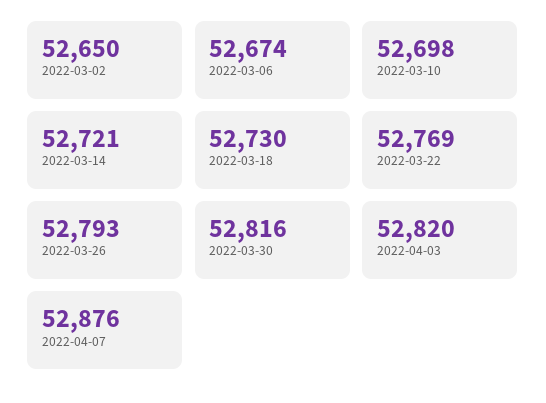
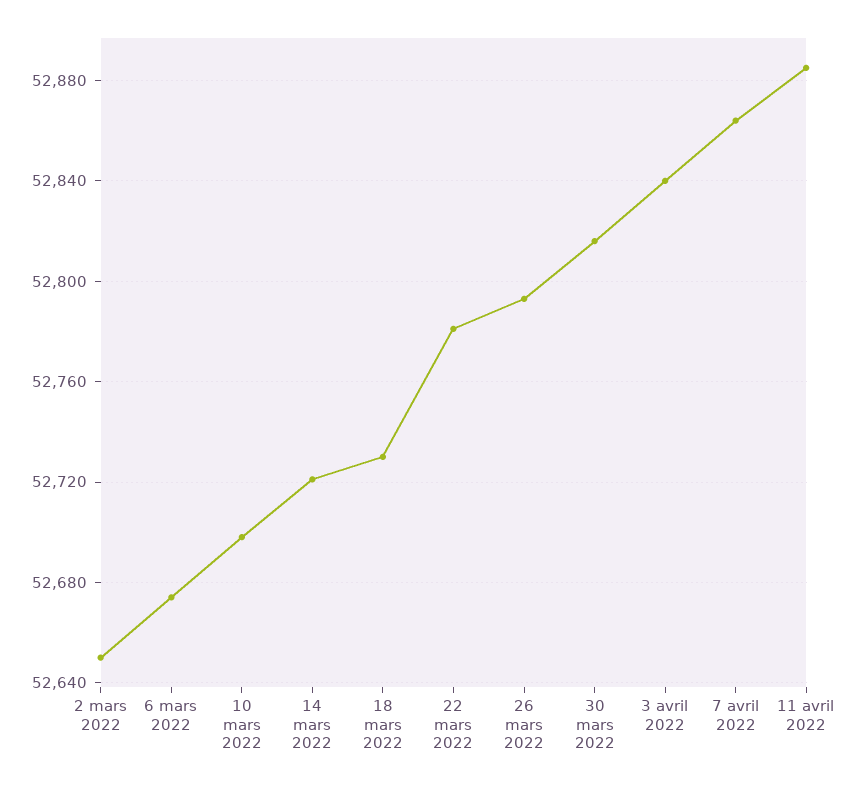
2022-03-22: 52769 -> 52780
2022-04-03: 52820 -> 52840
2022-04-07: 52876 -> 52865
11 avril 2022: none -> 52885

